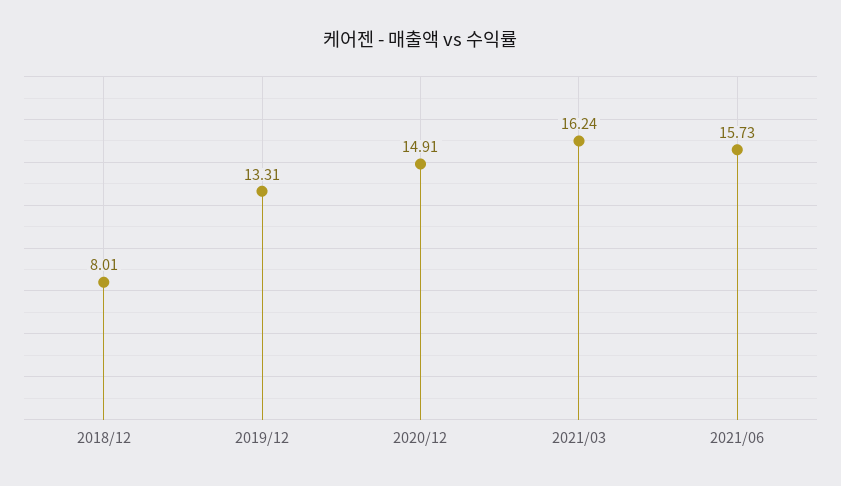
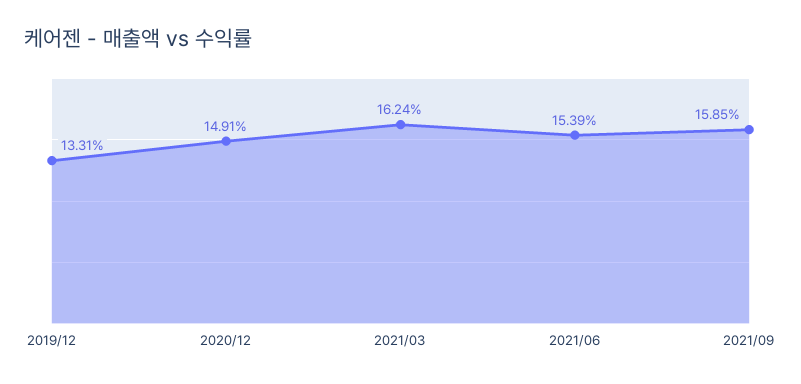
2018/12: 8.01 -> none
2021/06: 15.73 -> 15.39
2021/09: none -> 15.85

